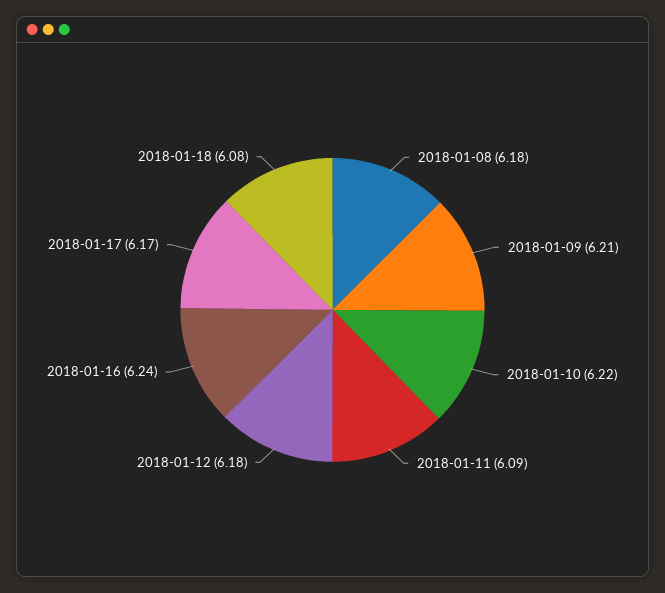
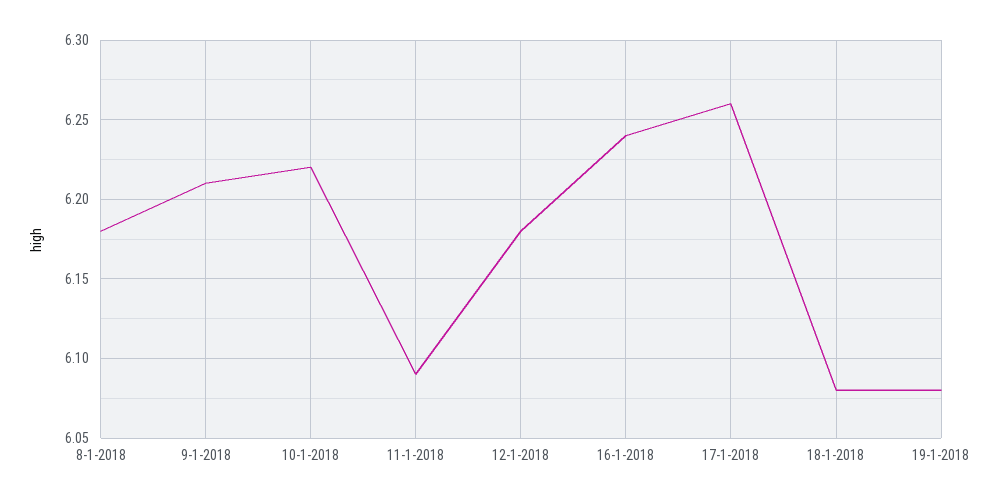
2018-01-17: 6.17 -> 6.26
19-1-2018: none -> 6.08

